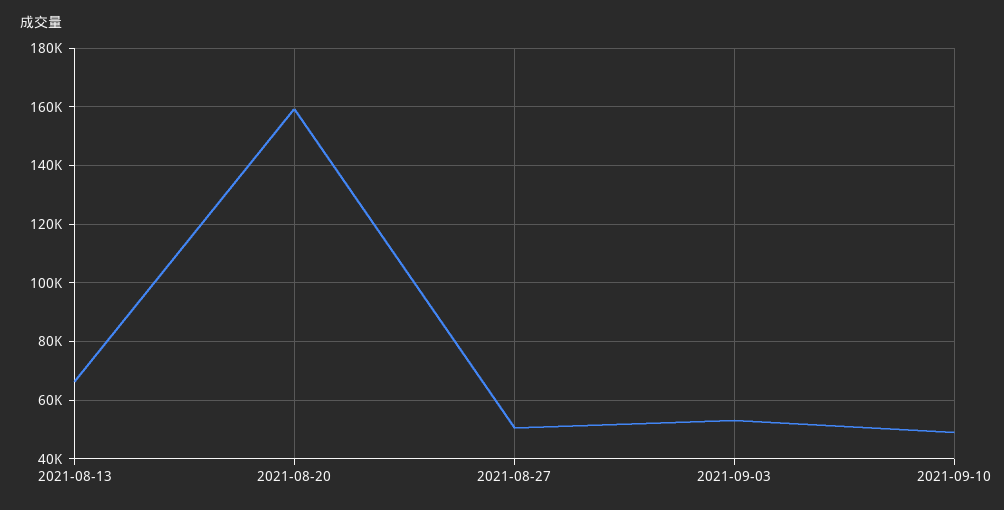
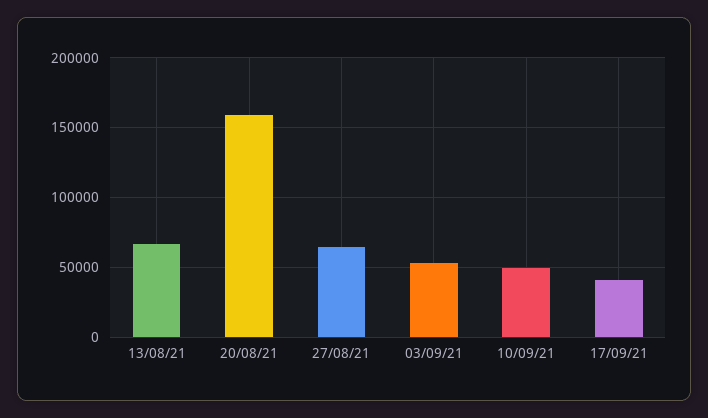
2021-08-27: 50000 -> 65000
17/09/21: none -> 40000

